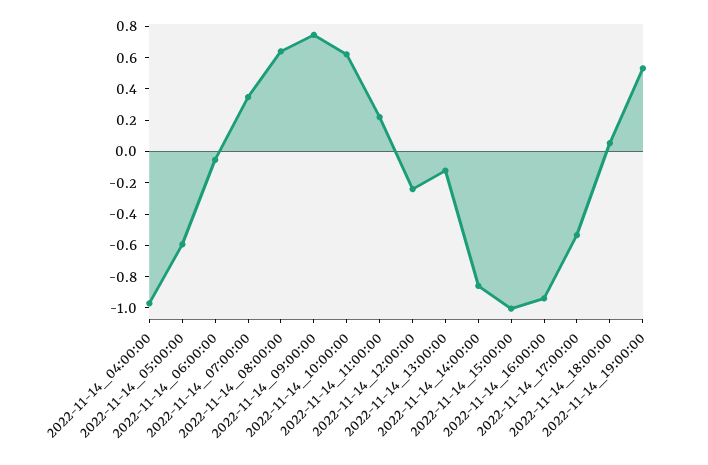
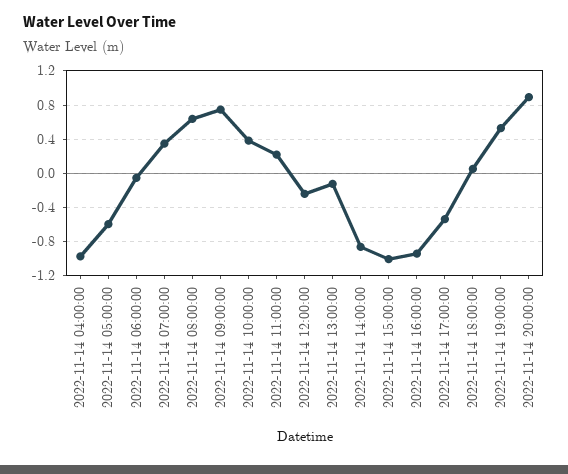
2022-11-14_10:00:00: 0.6 -> 0.4
2022-11-14 20:00:00: none -> 0.9

